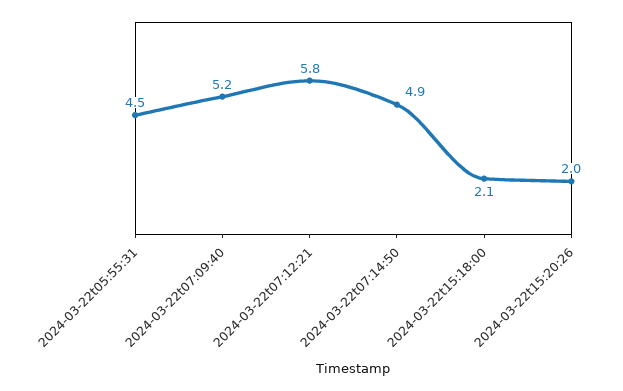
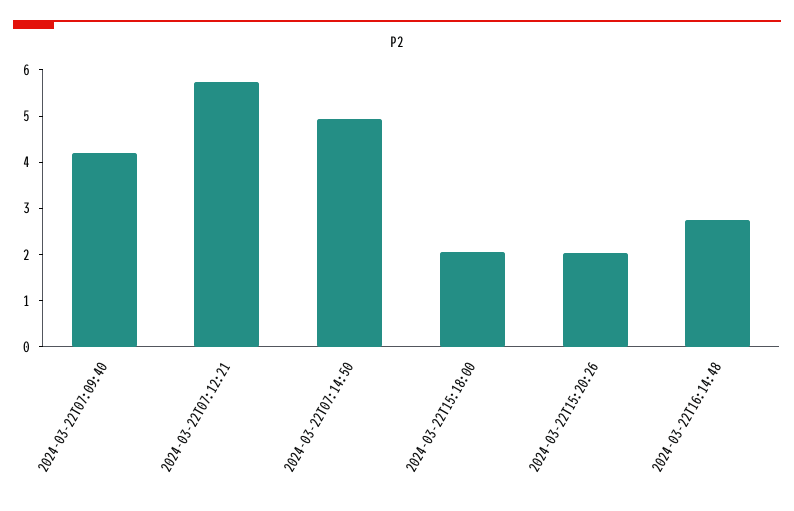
2024-03-22t05:55:31: 4.5 -> none
2024-03-22t07:09:40: 5.2 -> 4.2
2024-03-22T16:14:48: none -> 2.8

